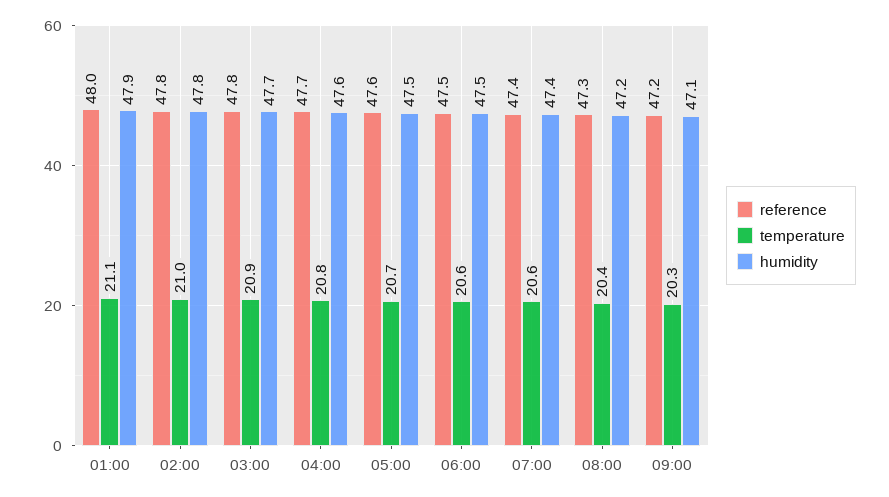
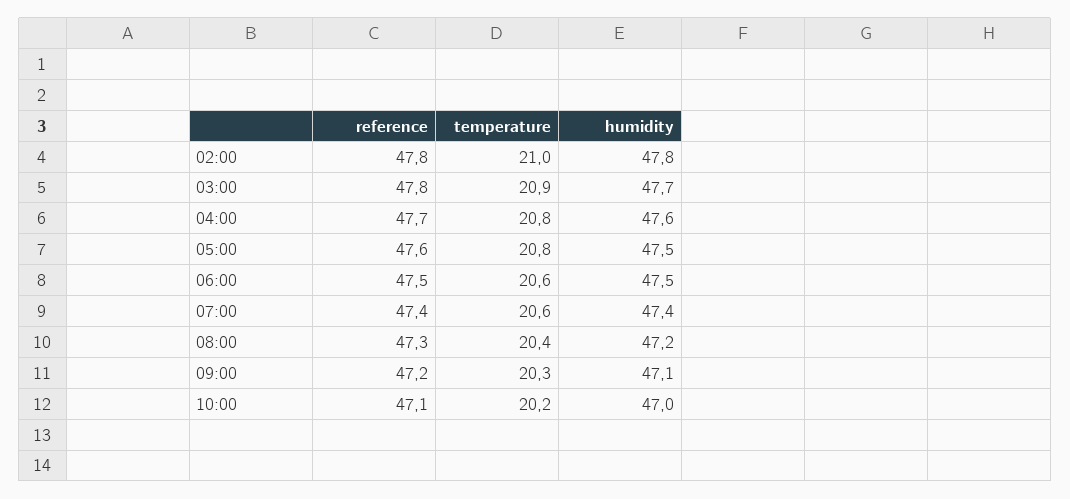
reference, 01:00: 48 -> none
temperature, 01:00: 21.1 -> none
humidity, 01:00: 47.9 -> none
temperature, 05:00: 20.7 -> 20.8
reference, 10:00: none -> 47.1
temperature, 10:00: none -> 20.2
humidity, 10:00: none -> 47

